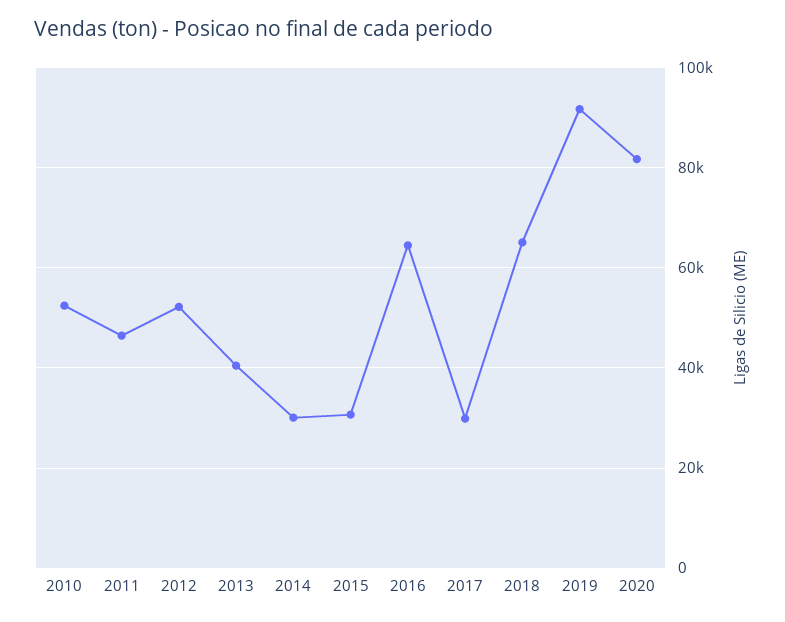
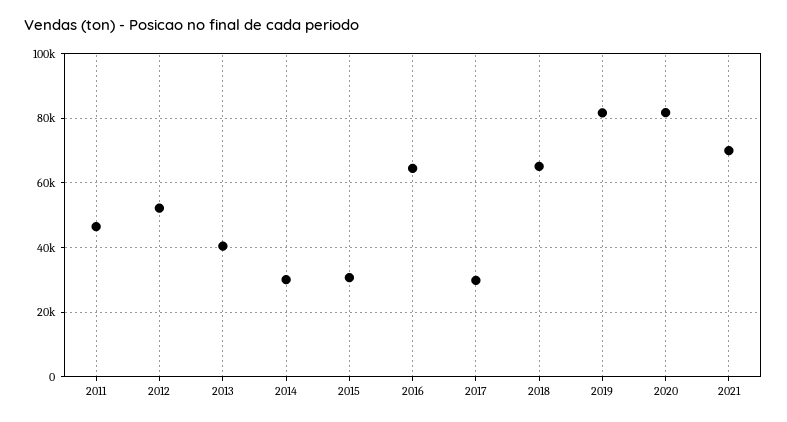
2010: 52000 -> none
2019: 92000 -> 82000
2021: none -> 70000

